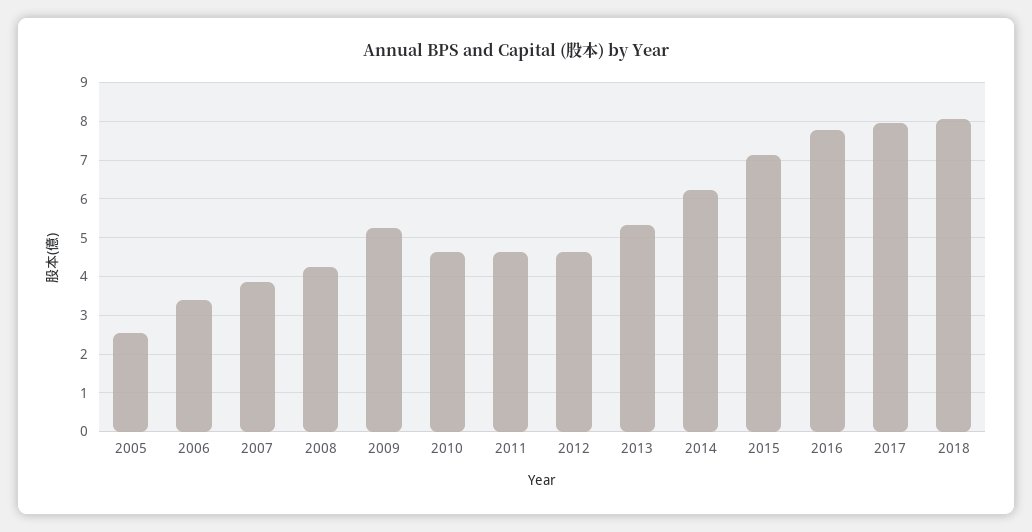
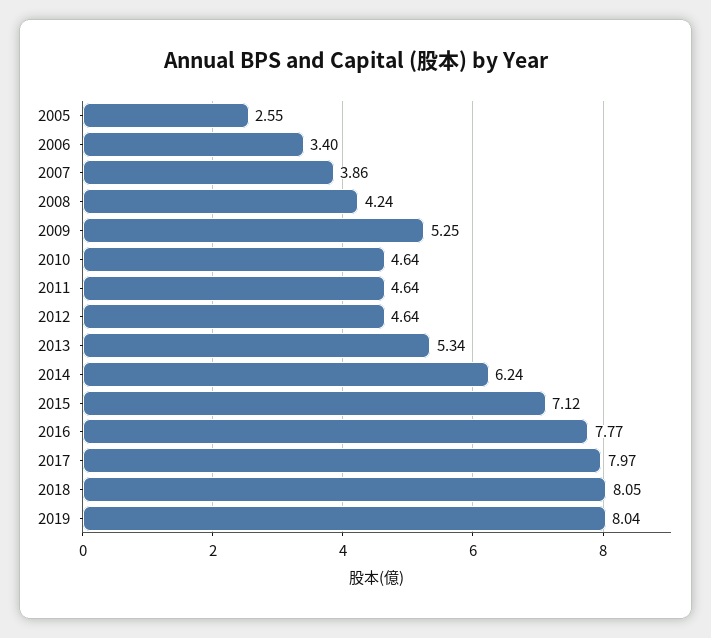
2019: none -> 8.04

